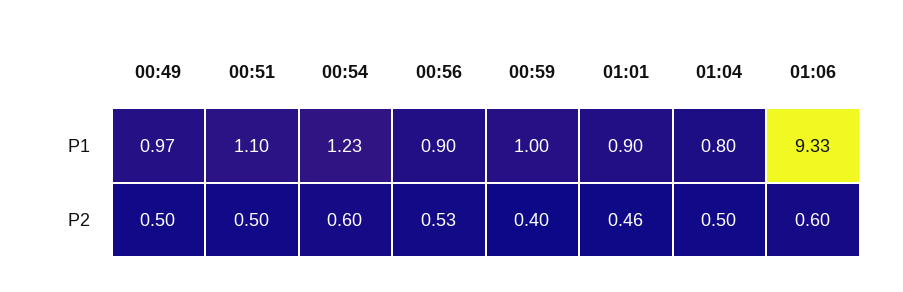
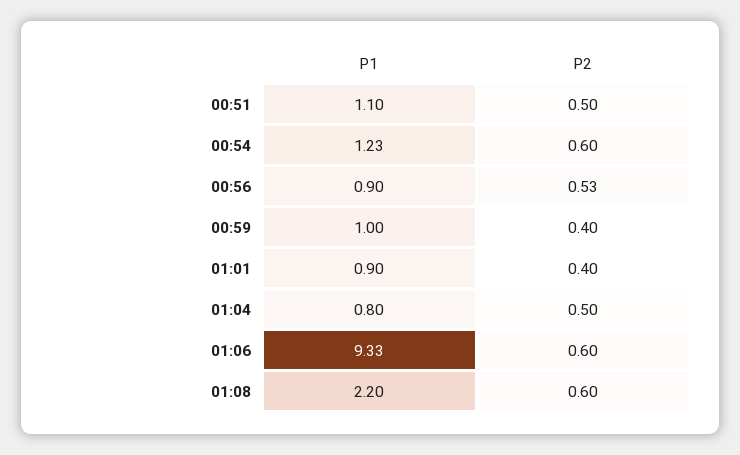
00:49, P1: 0.97 -> none
00:49, P2: 0.5 -> none
01:01, P2: 0.46 -> 0.4
01:08, P1: none -> 2.2
01:08, P2: none -> 0.6

